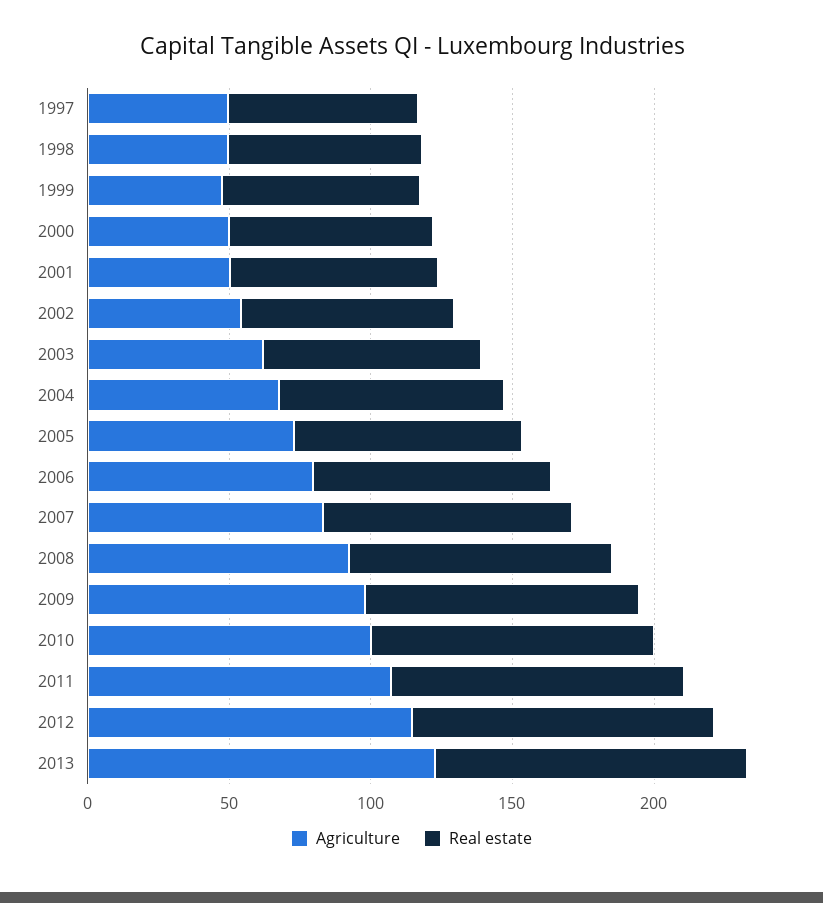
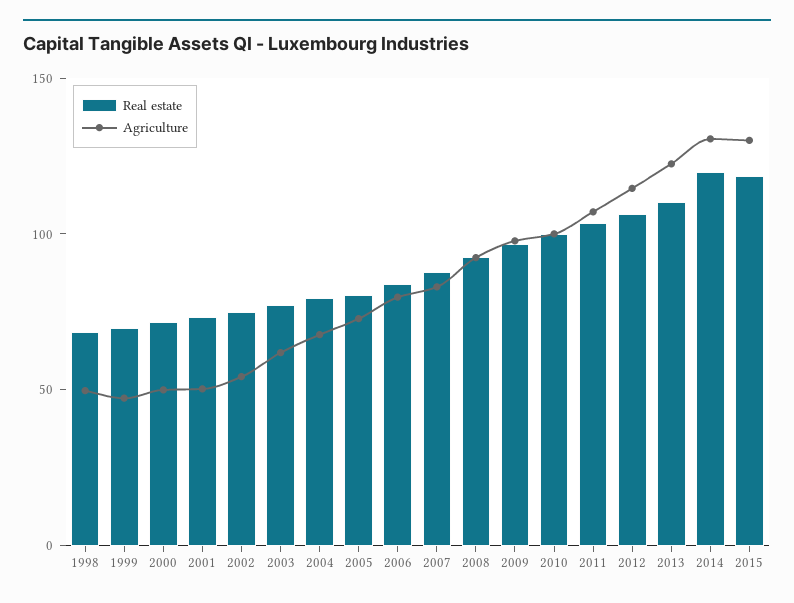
Agriculture, 1997: 50 -> none
Real estate, 1997: 70 -> none
Real estate, 2014: none -> 120
Agriculture, 2014: none -> 130
Real estate, 2015: none -> 120
Agriculture, 2015: none -> 130

